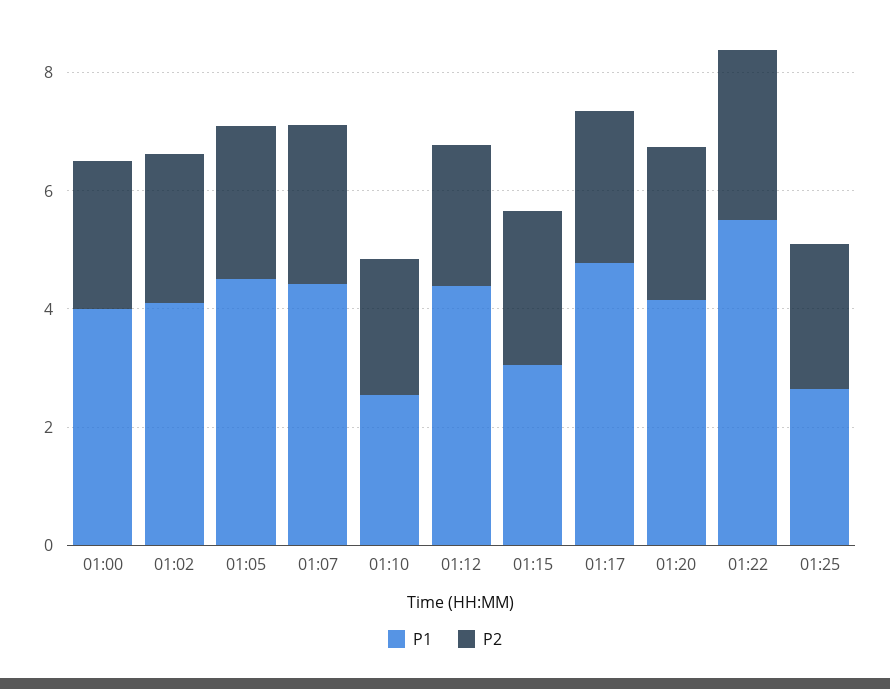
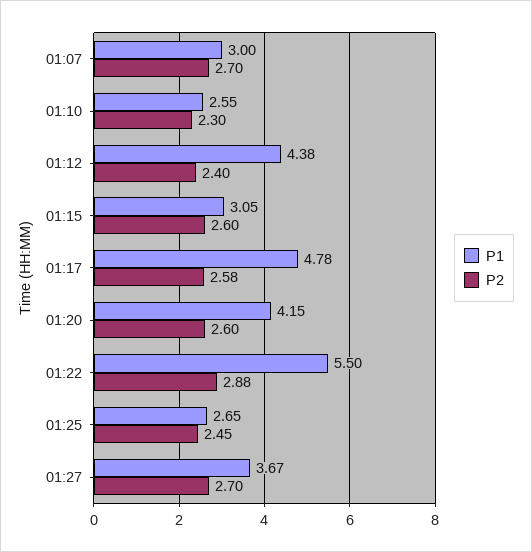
P1, 01:00: 4 -> none
P2, 01:00: 2.5 -> none
P1, 01:02: 4 -> none
P2, 01:02: 2.5 -> none
P1, 01:05: 4.5 -> none
P2, 01:05: 2.5 -> none
P1, 01:07: 4.5 -> 3
P1, 01:27: none -> 3.67
P2, 01:27: none -> 2.7

